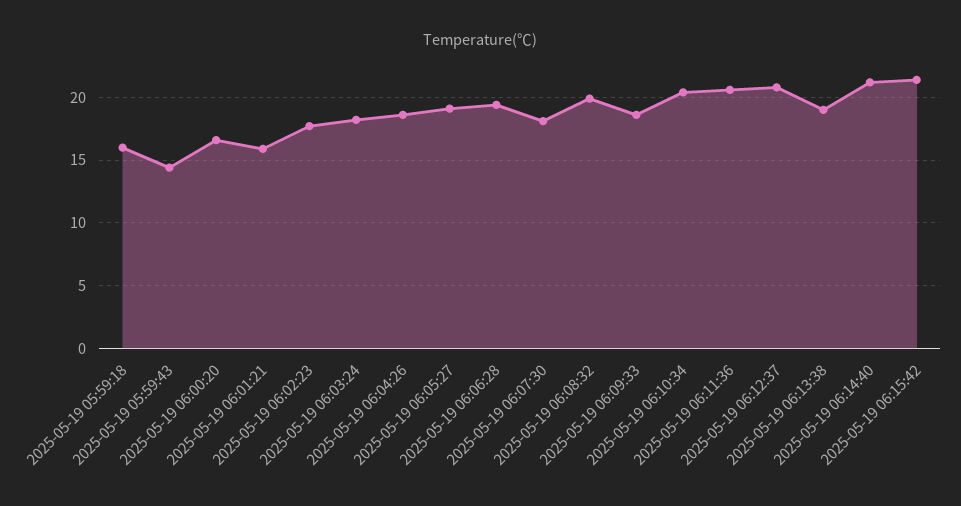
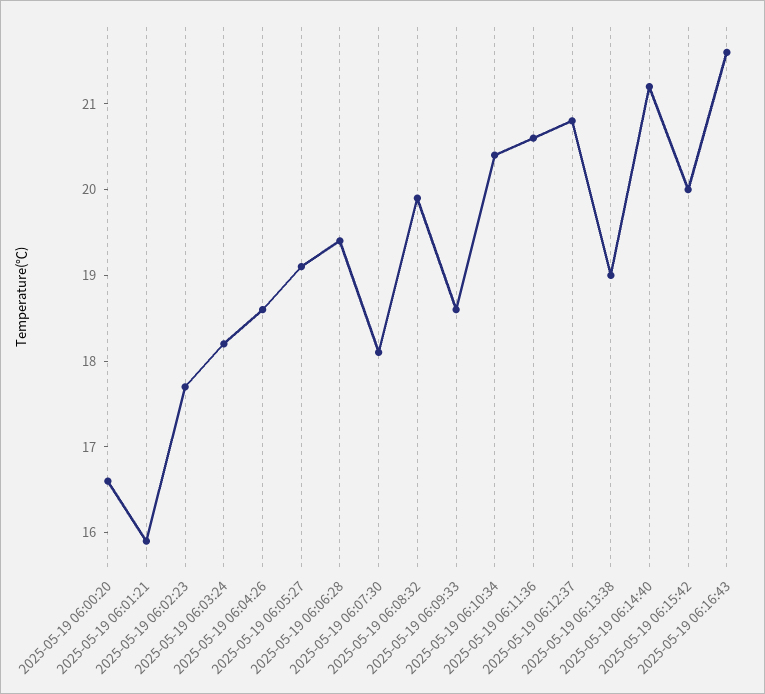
2025-05-19 05:59:18: 16 -> none
2025-05-19 05:59:43: 14.5 -> none
2025-05-19 06:15:42: 21.5 -> 20
2025-05-19 06:16:43: none -> 21.6

